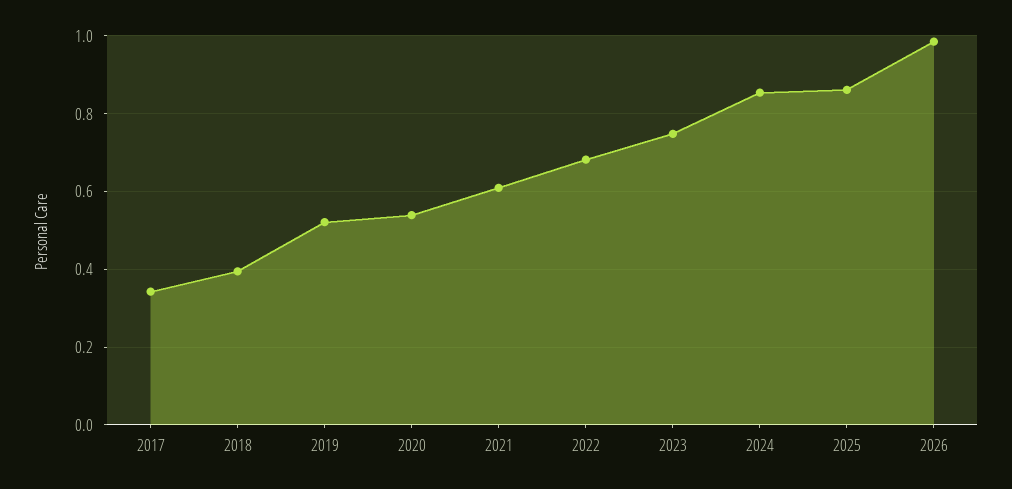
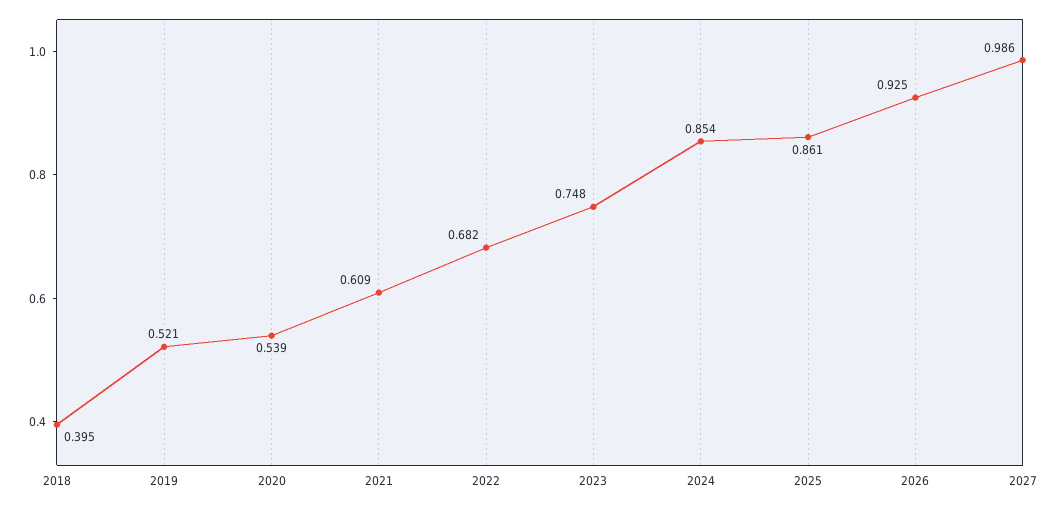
2017: 0.34 -> none
2026: 0.98 -> 0.925
2027: none -> 0.986

